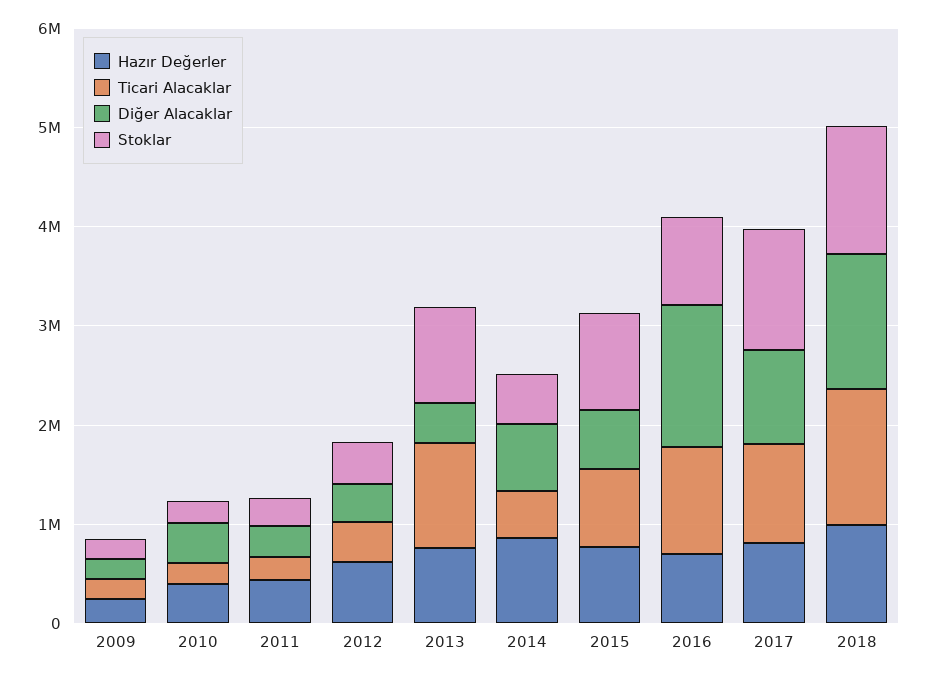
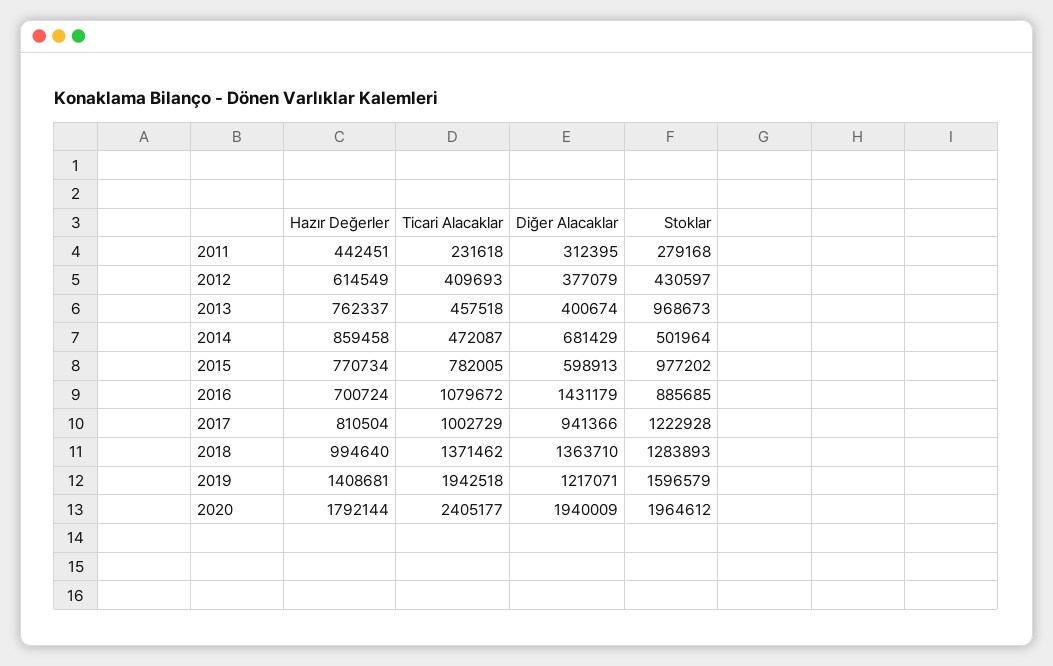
Hazır Değerler, 2009: 200000 -> none
Ticari Alacaklar, 2009: 200000 -> none
Diğer Alacaklar, 2009: 200000 -> none
Stoklar, 2009: 200000 -> none
Hazır Değerler, 2010: 400000 -> none
Ticari Alacaklar, 2010: 200000 -> none
Diğer Alacaklar, 2010: 400000 -> none
Stoklar, 2010: 200000 -> none
Ticari Alacaklar, 2013: 1000000 -> 457518
Hazır Değerler, 2019: none -> 1408681
Ticari Alacaklar, 2019: none -> 1942518
Diğer Alacaklar, 2019: none -> 1217071
Stoklar, 2019: none -> 1596579
Hazır Değerler, 2020: none -> 1792144
Ticari Alacaklar, 2020: none -> 2405177
Diğer Alacaklar, 2020: none -> 1940009
Stoklar, 2020: none -> 1964612

